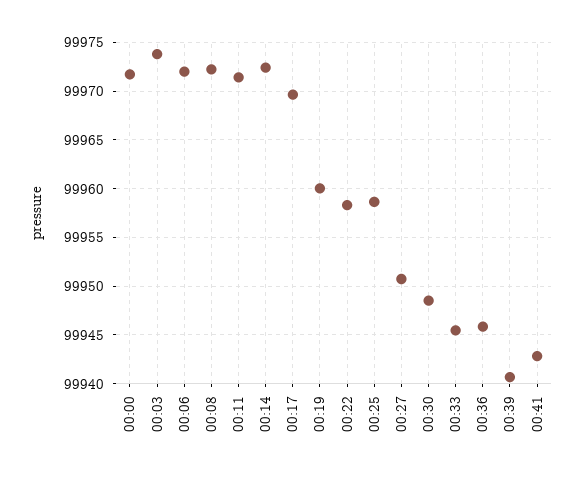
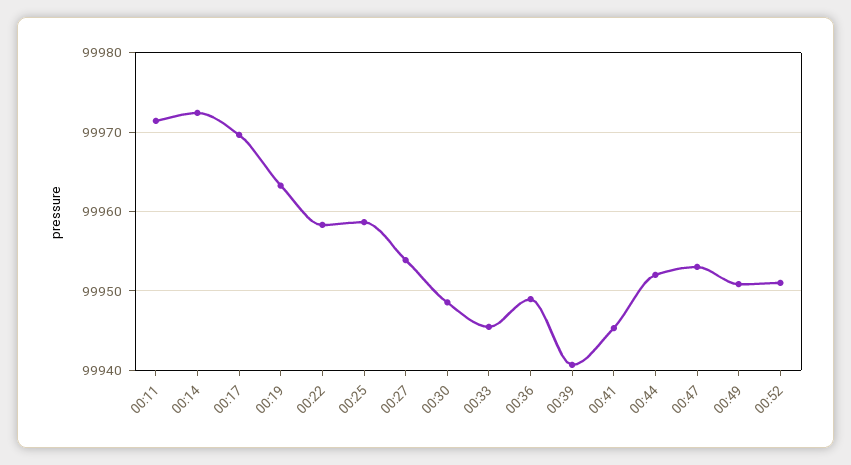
00:00: 99972 -> none
00:03: 99974 -> none
00:06: 99972 -> none
00:08: 99972 -> none
00:19: 99960 -> 99963
00:27: 99951 -> 99954
00:36: 99946 -> 99949
00:41: 99943 -> 99945
00:44: none -> 99952
00:47: none -> 99953
00:49: none -> 99951
00:52: none -> 99951

